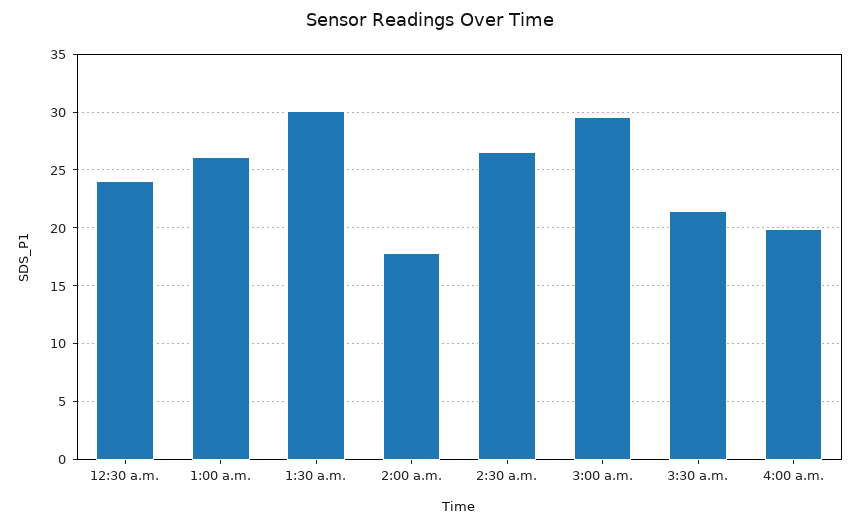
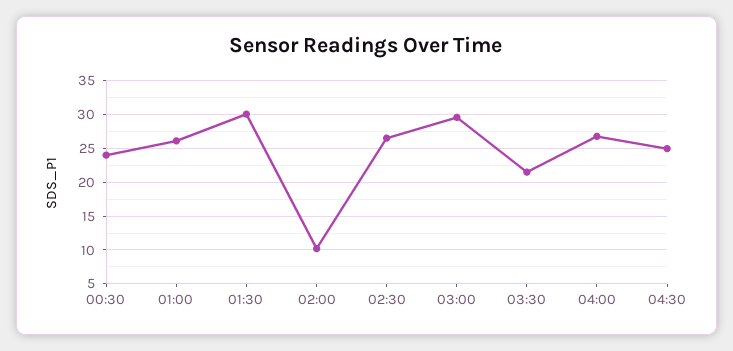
2:00 a.m.: 18 -> 10
4:00 a.m.: 20 -> 27
04:30: none -> 25

